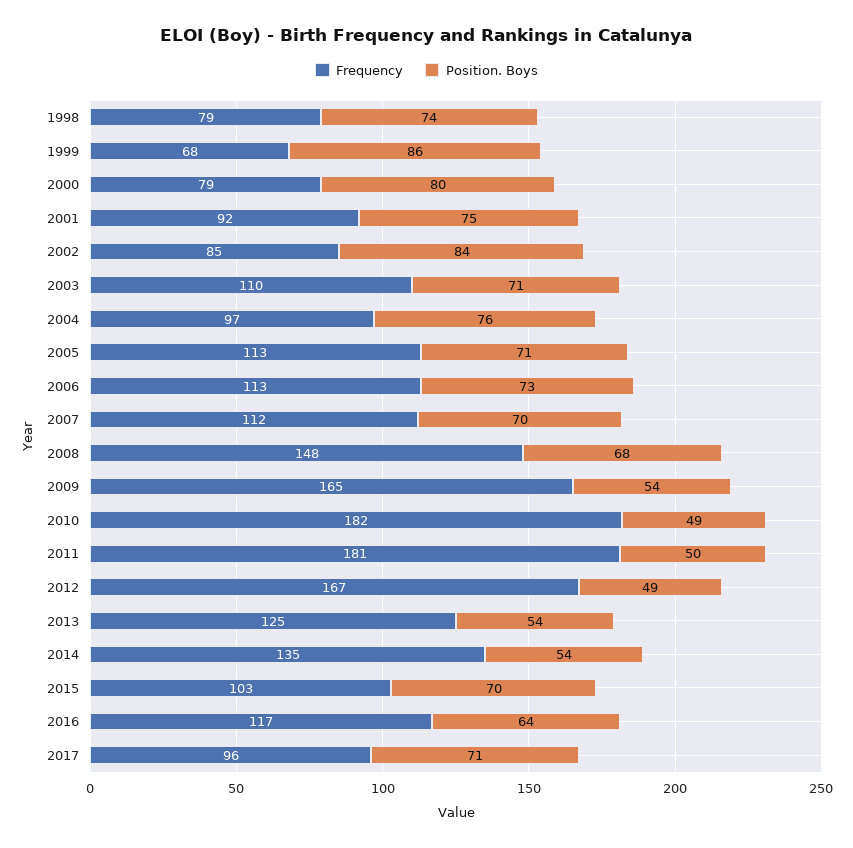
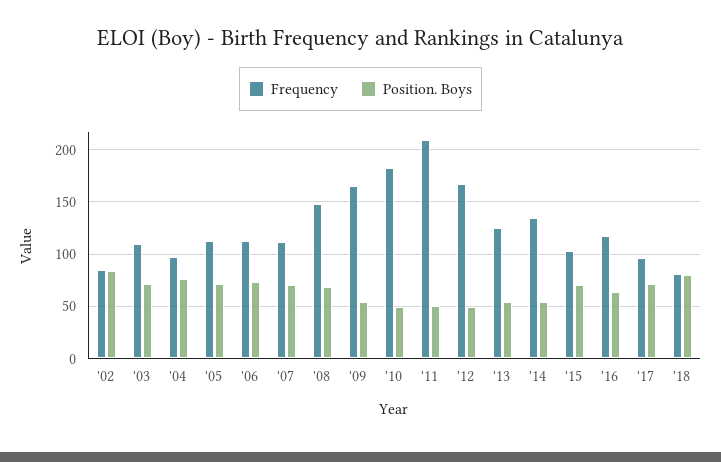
Frequency, 1998: 79 -> none
Position. Boys, 1998: 74 -> none
Frequency, 1999: 68 -> none
Position. Boys, 1999: 86 -> none
Frequency, 2000: 79 -> none
Position. Boys, 2000: 80 -> none
Frequency, 2001: 92 -> none
Position. Boys, 2001: 75 -> none
Frequency, 2011: 181 -> 210
Frequency, '18: none -> 80
Position. Boys, '18: none -> 80

